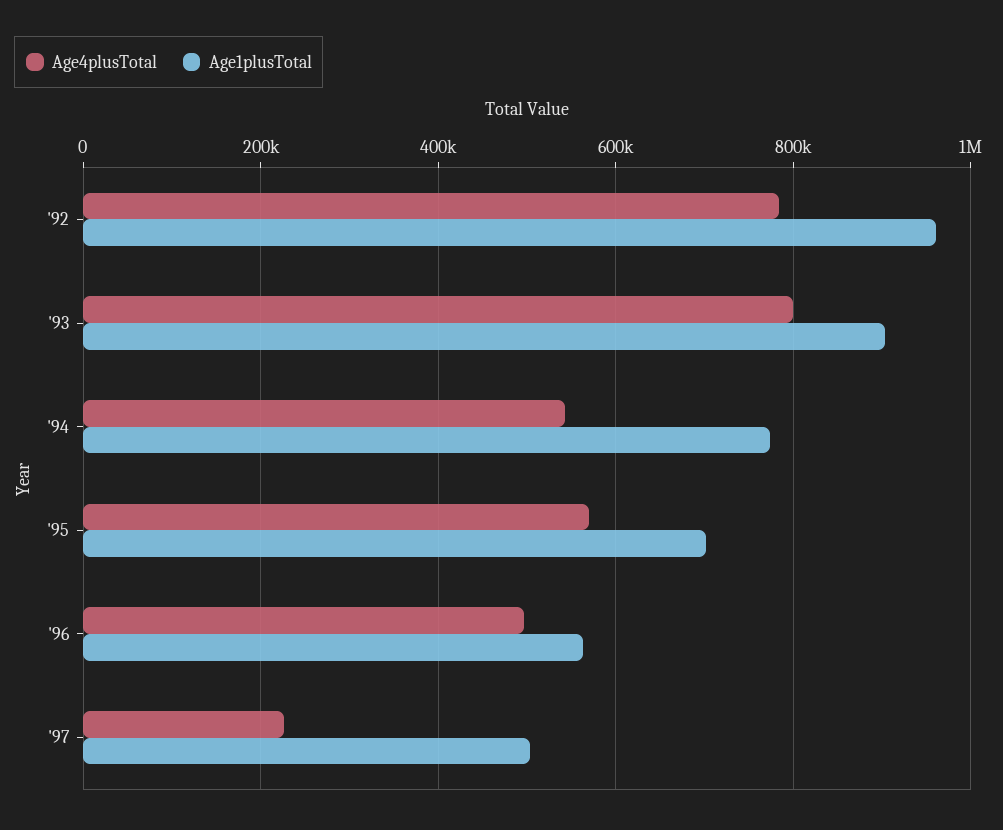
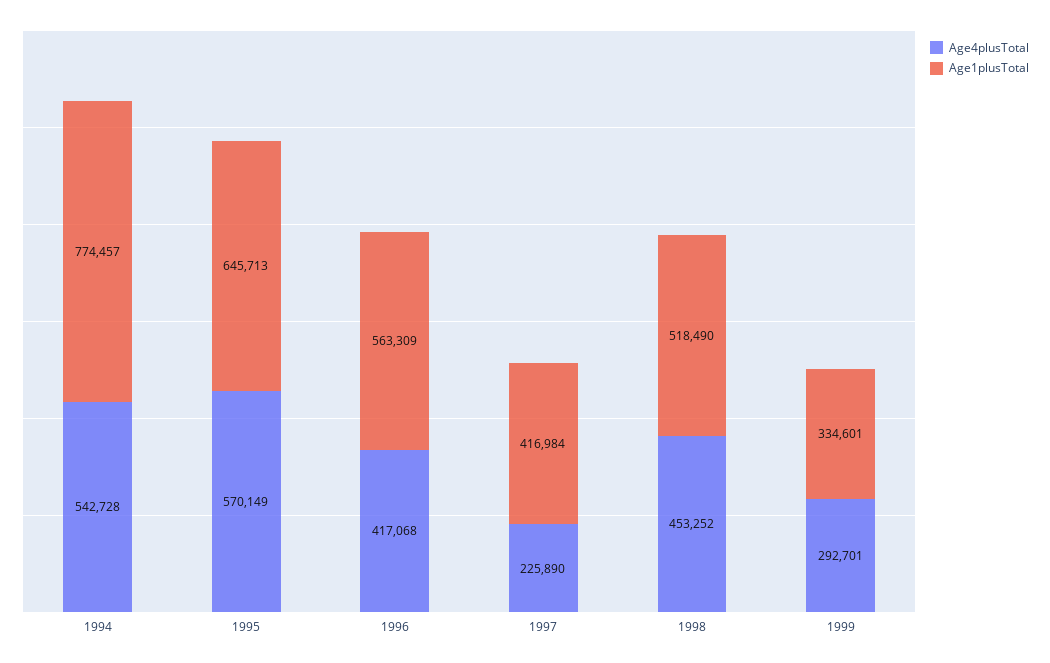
Age4plusTotal, '92: 780000 -> none
Age1plusTotal, '92: 960000 -> none
Age4plusTotal, '93: 800000 -> none
Age1plusTotal, '93: 900000 -> none
Age1plusTotal, '95: 700000 -> 645713
Age4plusTotal, '96: 500000 -> 417068
Age1plusTotal, '97: 500000 -> 416984
Age4plusTotal, 1998: none -> 453252
Age1plusTotal, 1998: none -> 518490
Age4plusTotal, 1999: none -> 292701
Age1plusTotal, 1999: none -> 334601

